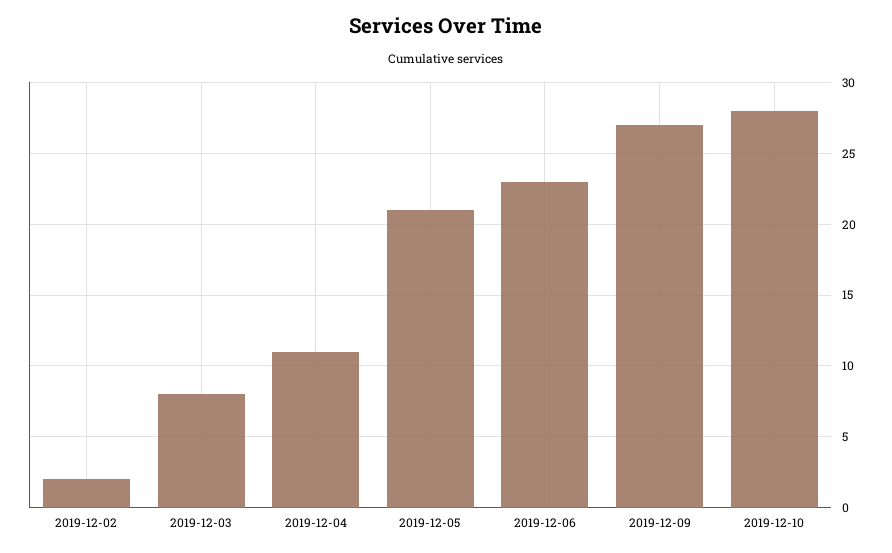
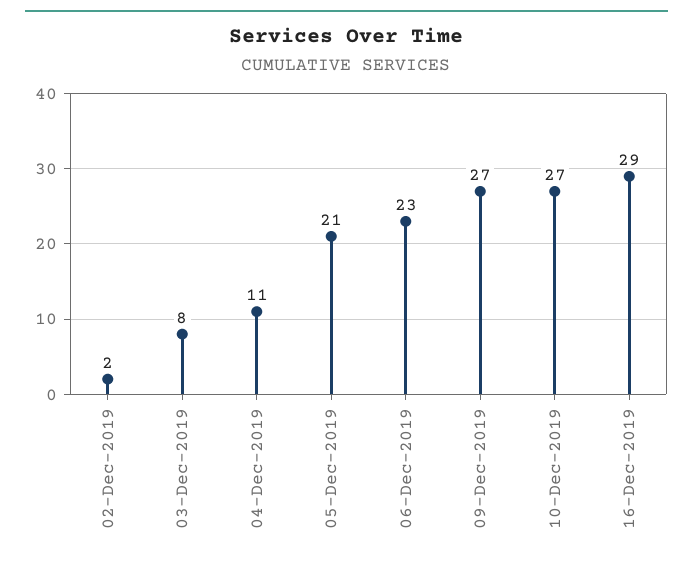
2019-12-10: 28 -> 27
16-Dec-2019: none -> 29

